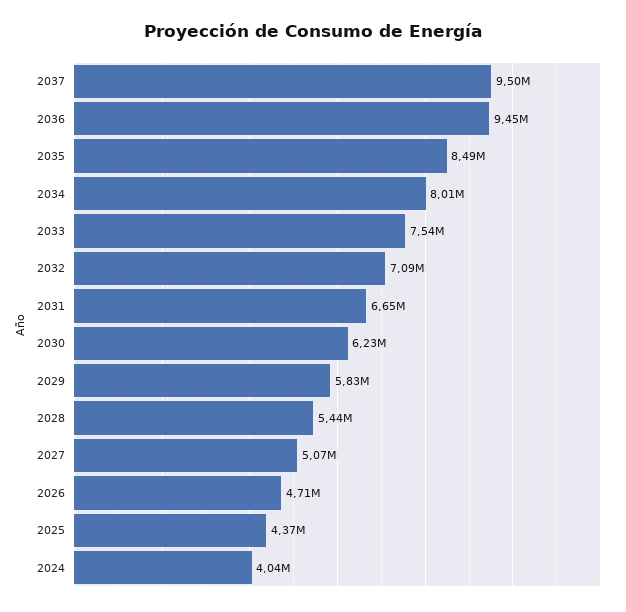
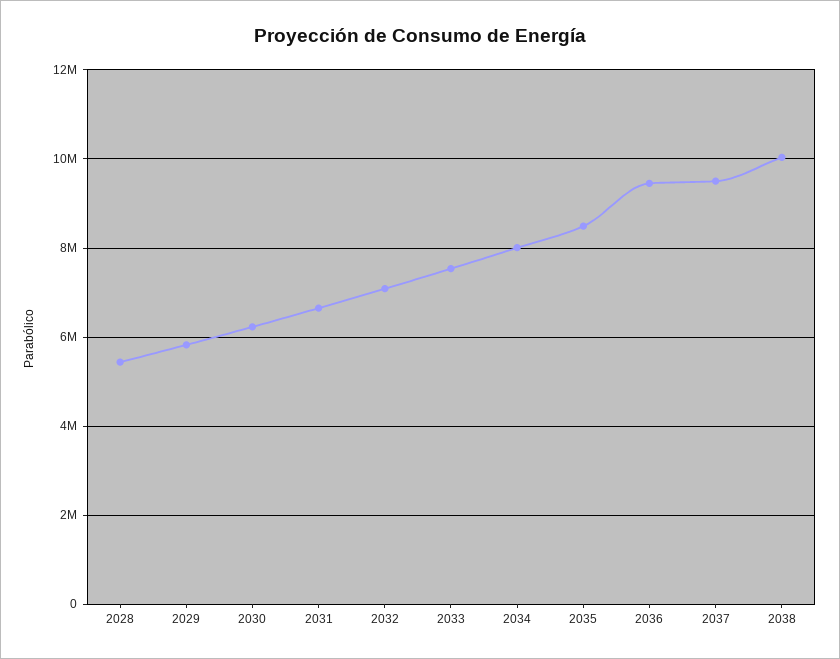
2027: 5070000 -> none
2026: 4710000 -> none
2025: 4370000 -> none
2024: 4040000 -> none
2038: none -> 10000000

